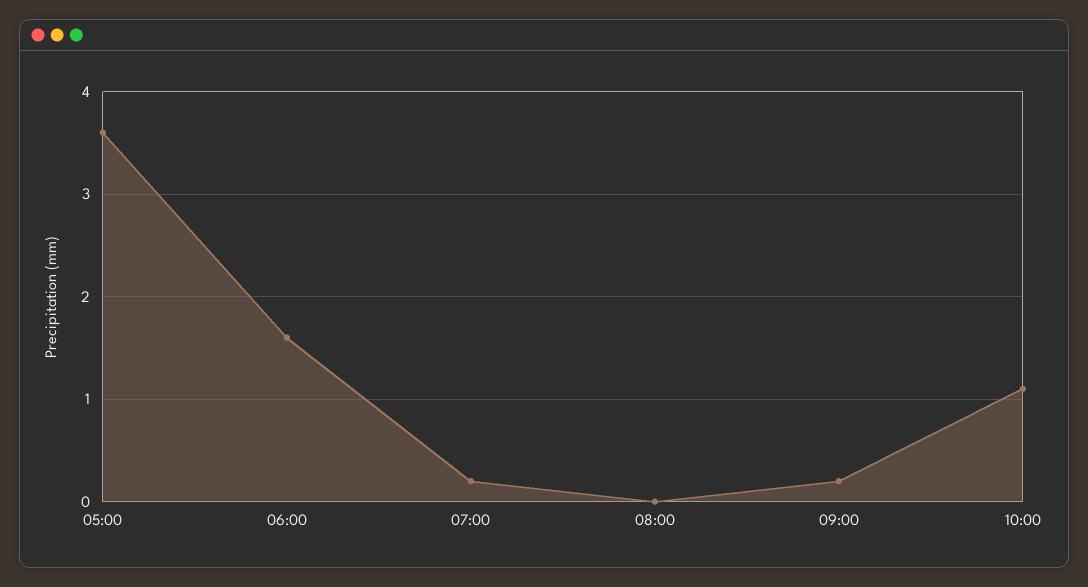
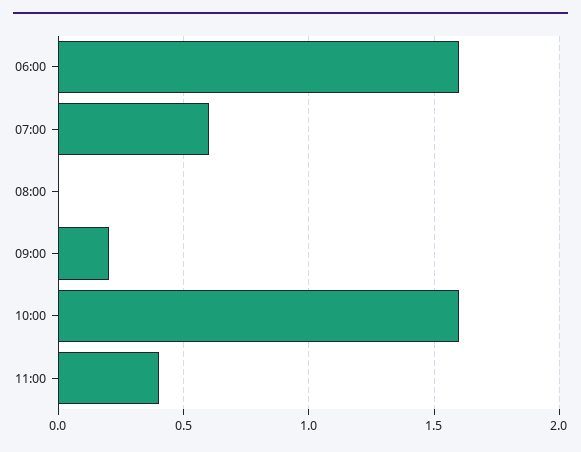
05:00: 3.6 -> none
07:00: 0.2 -> 0.6
10:00: 1.1 -> 1.6
11:00: none -> 0.4

